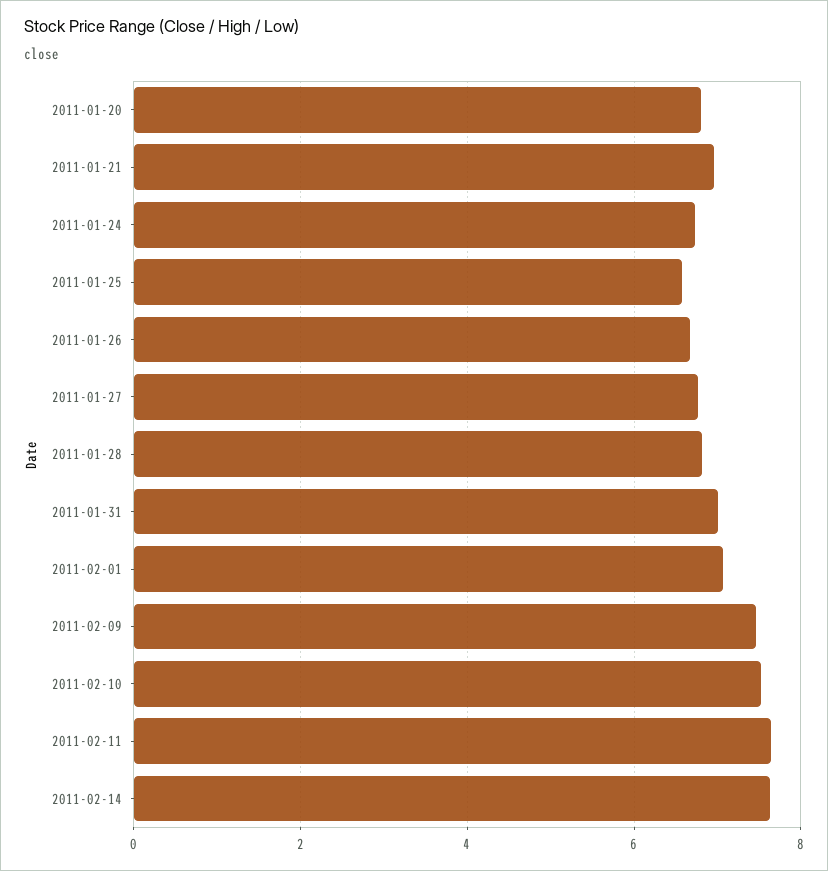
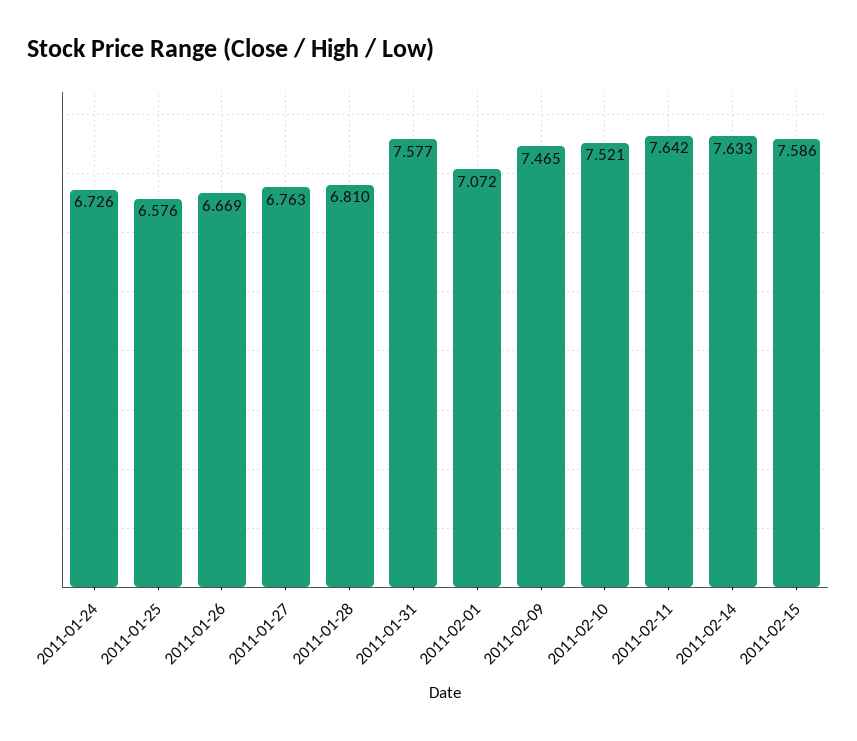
2011-01-20: 6.8 -> none
2011-01-21: 7 -> none
2011-01-31: 7 -> 7.577
2011-02-15: none -> 7.586

